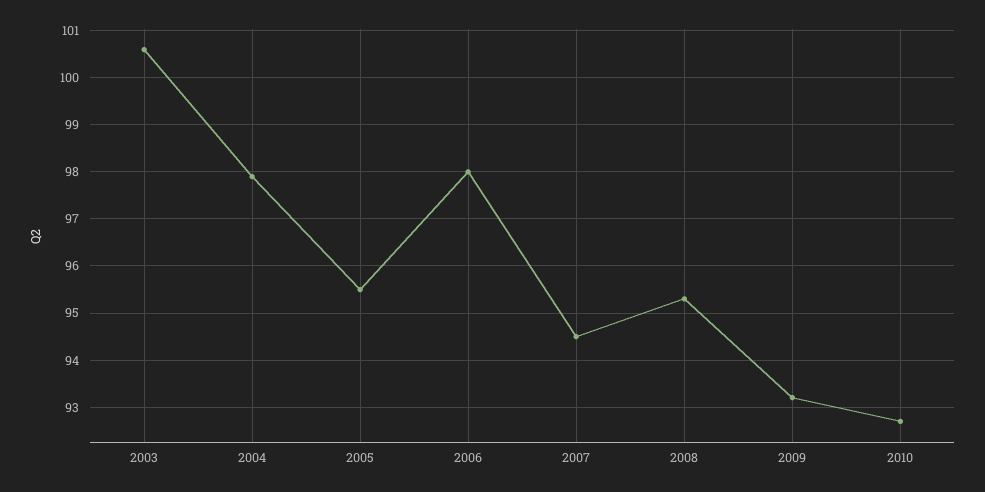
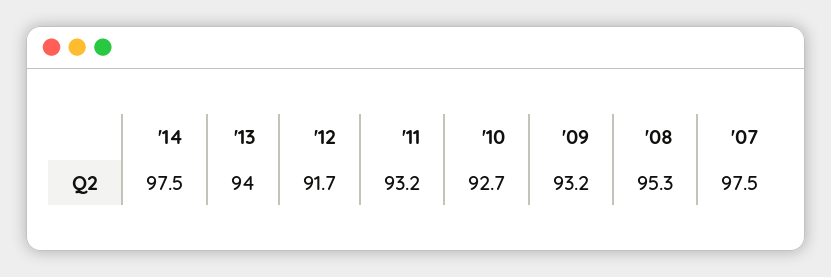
2003: 100.5 -> none
2004: 98 -> none
2005: 95.5 -> none
2006: 98 -> none
2007: 94.5 -> 97.5
'14: none -> 97.5
'13: none -> 94
'12: none -> 91.7
'11: none -> 93.2

